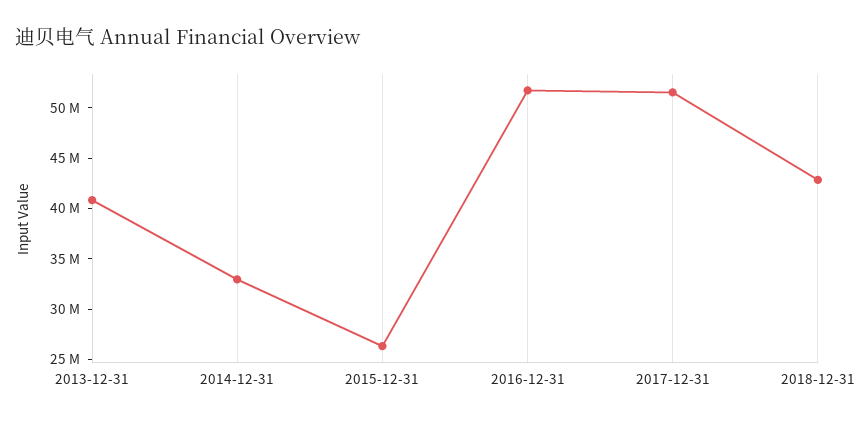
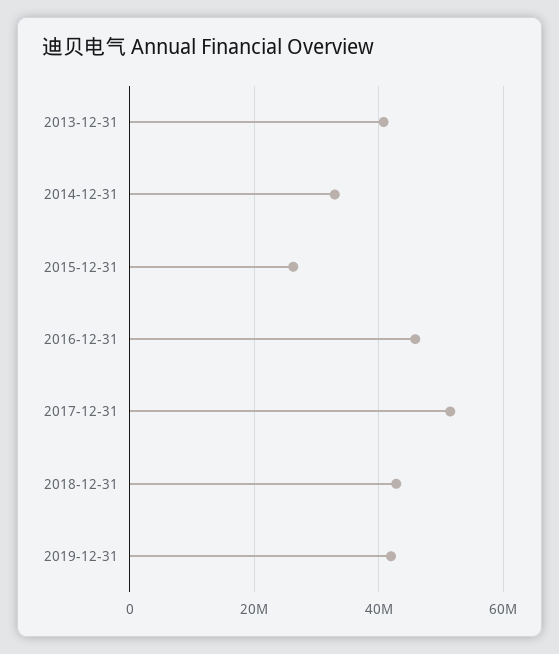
2016-12-31: 52000000 -> 46000000
2019-12-31: none -> 42000000

